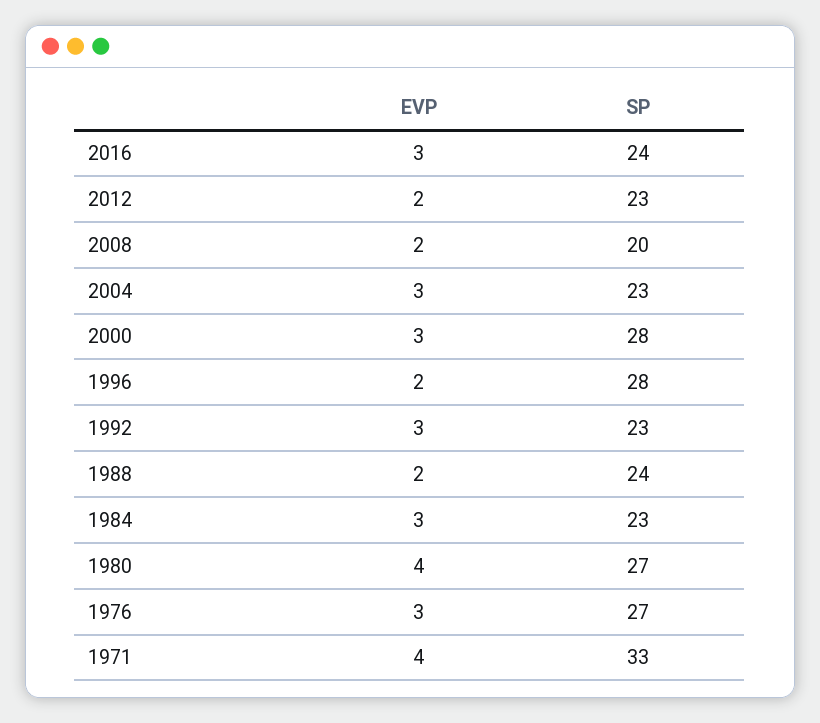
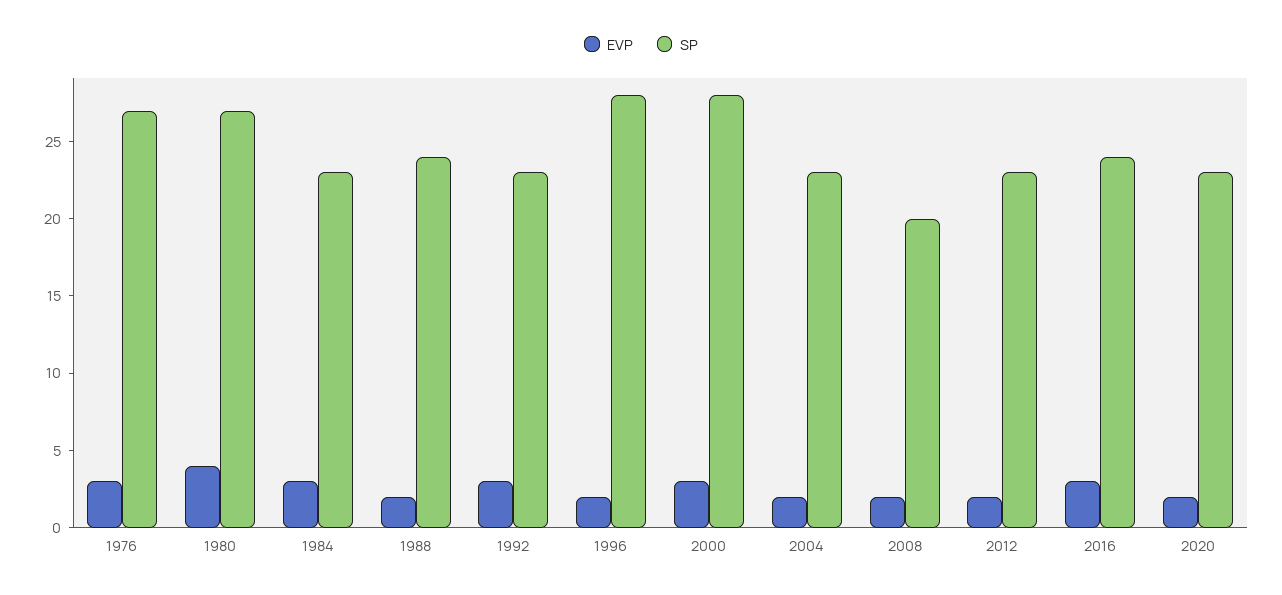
EVP, 2004: 3 -> 2
EVP, 1971: 4 -> none
SP, 1971: 33 -> none
EVP, 2020: none -> 2
SP, 2020: none -> 23

